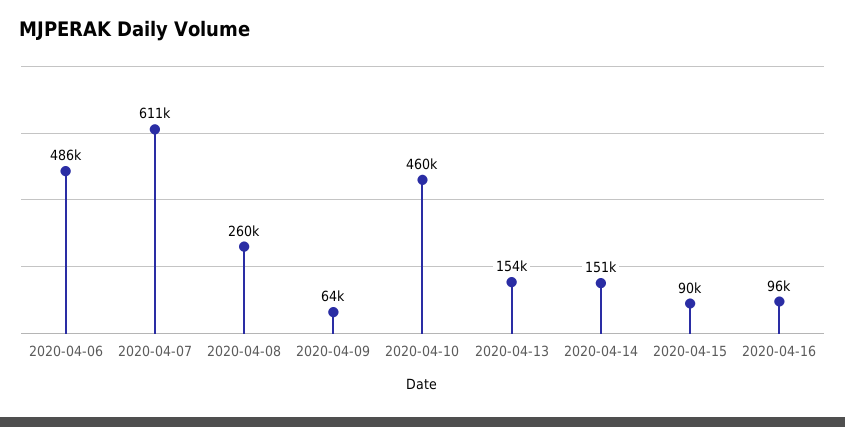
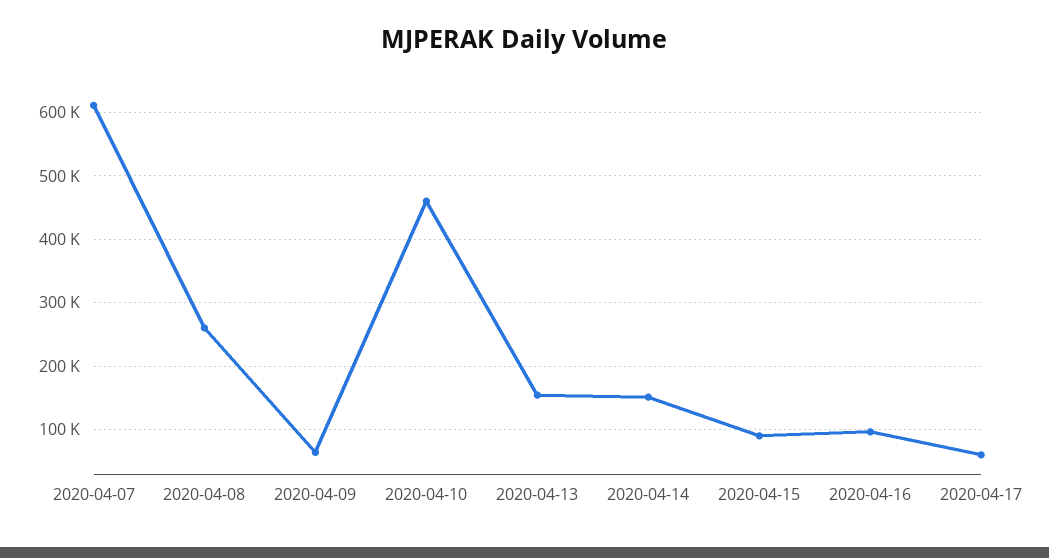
2020-04-06: 486000 -> none
2020-04-17: none -> 60000

